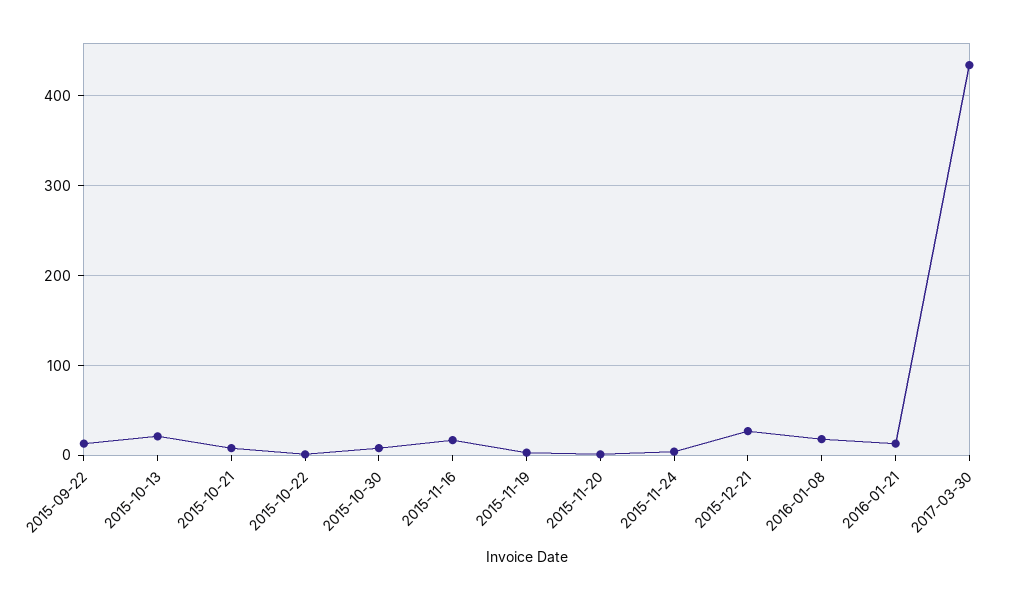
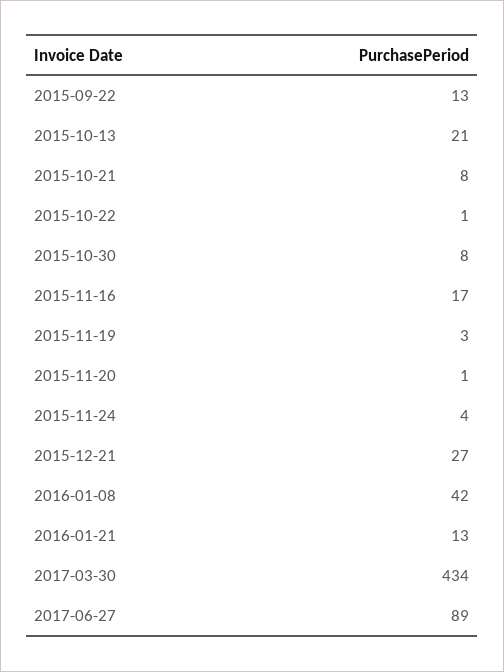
2016-01-08: 20 -> 42
2017-06-27: none -> 89

